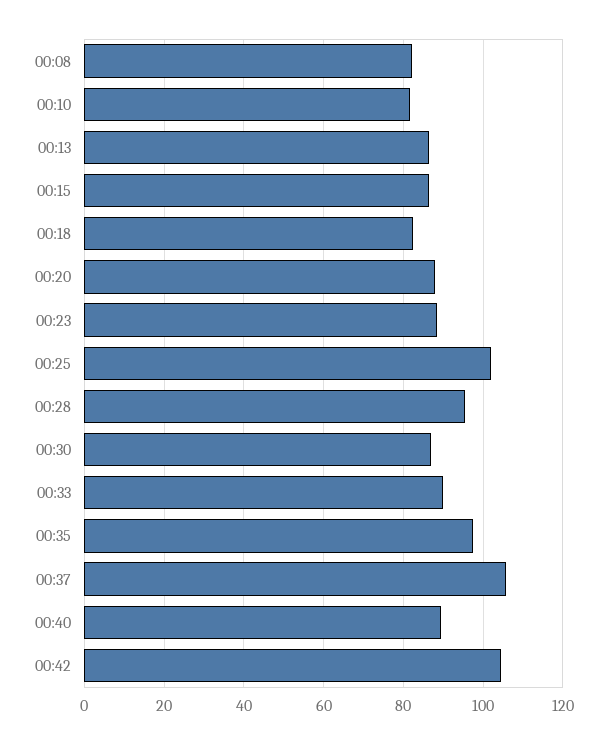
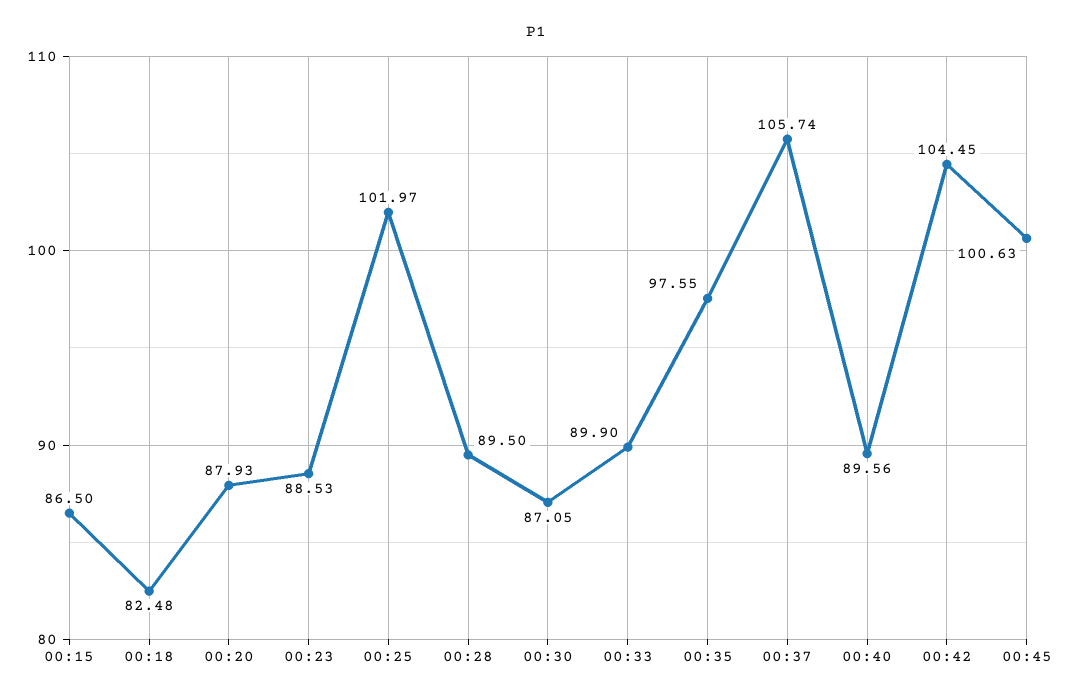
00:08: 82 -> none
00:10: 82 -> none
00:13: 86 -> none
00:28: 96 -> 89.5
00:45: none -> 100.63

